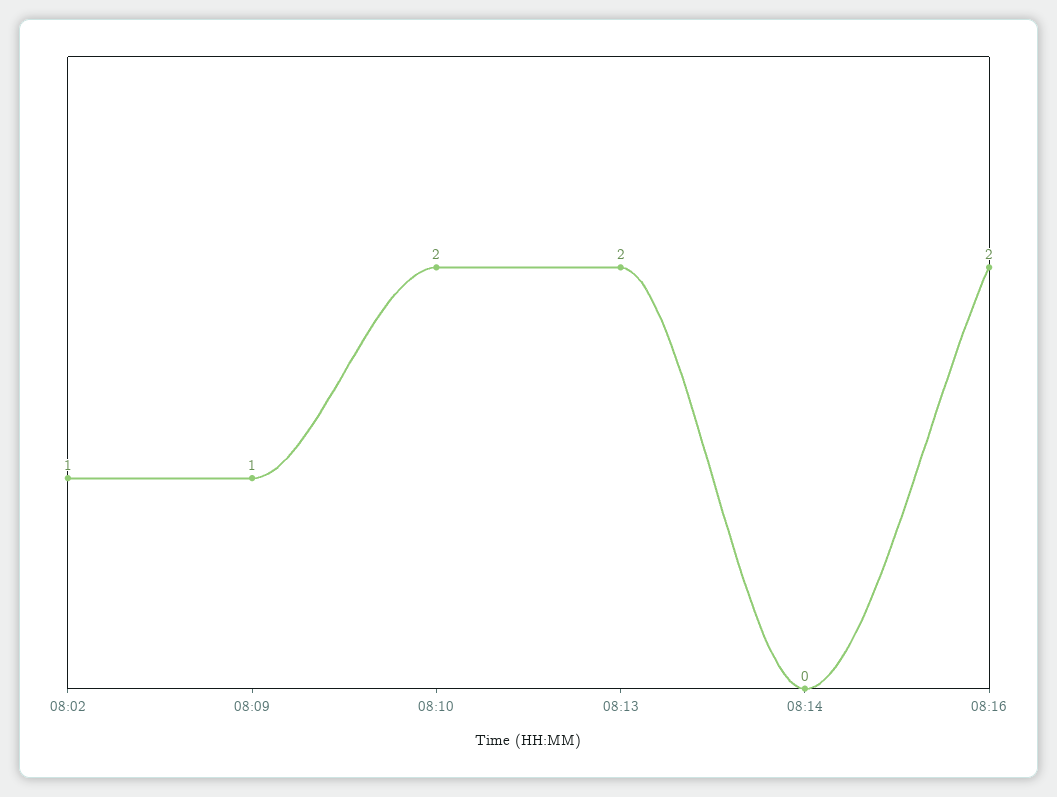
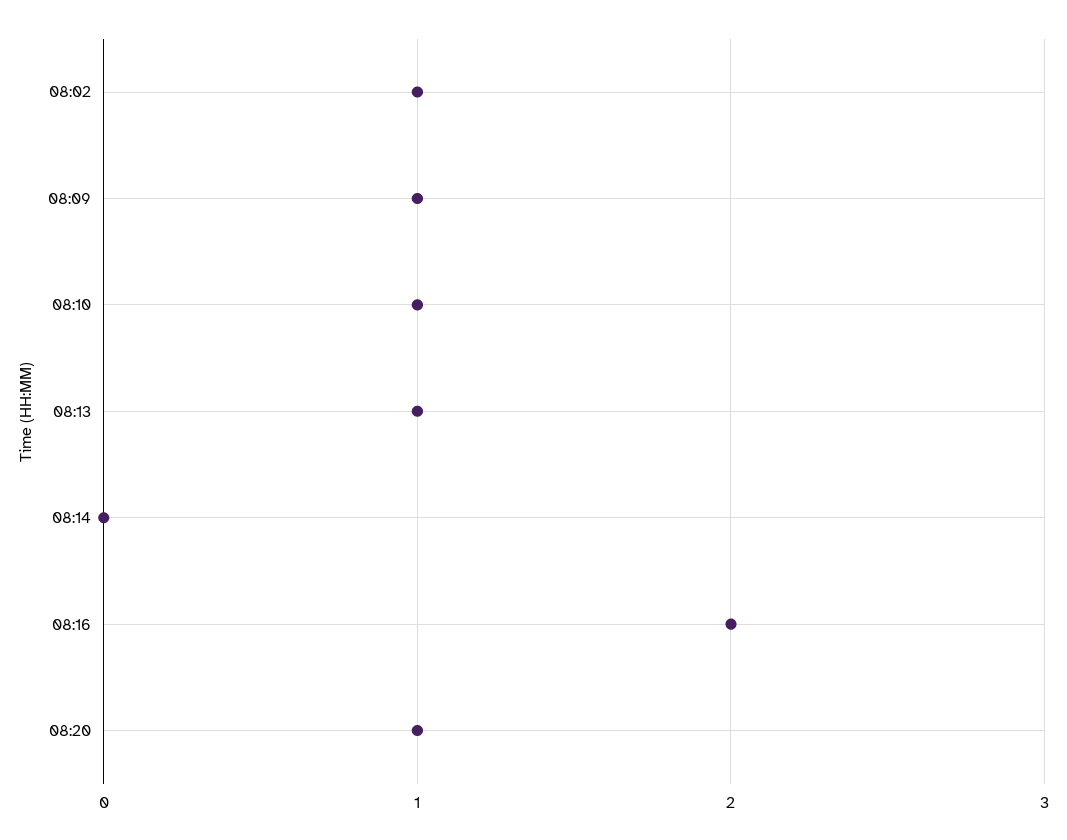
08:10: 2 -> 1
08:13: 2 -> 1
08:20: none -> 1

